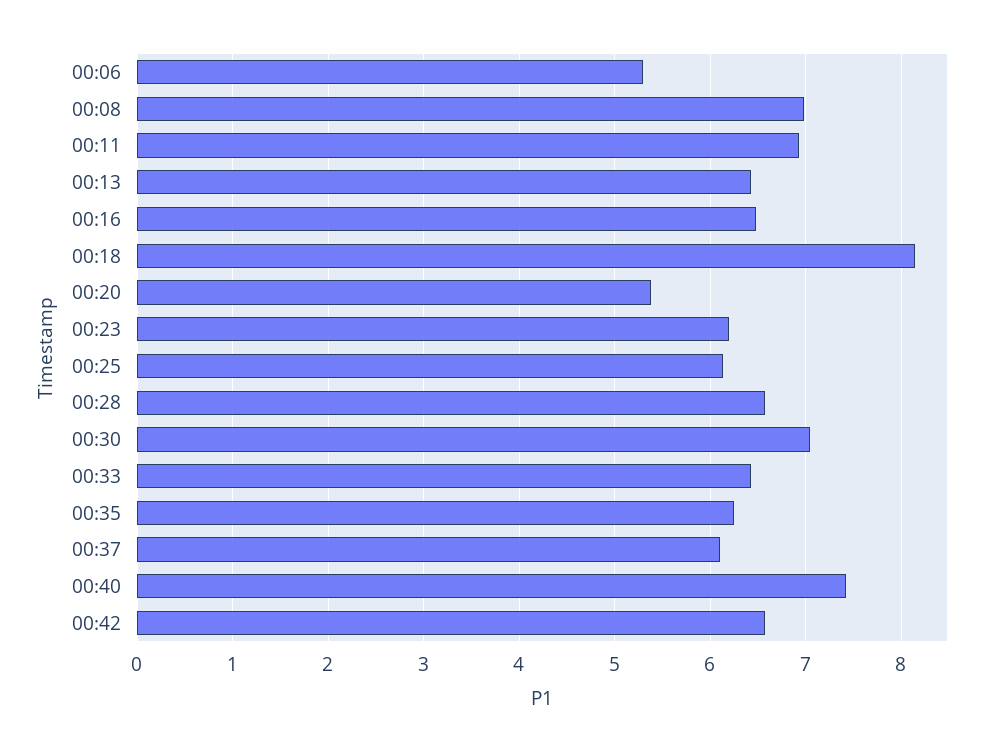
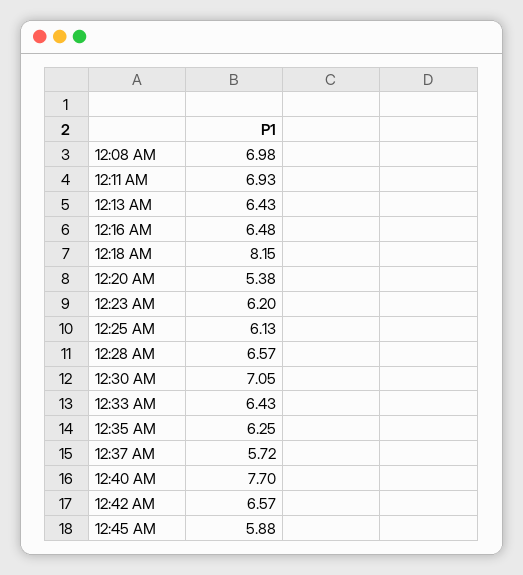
00:06: 5.3 -> none
00:37: 6.1 -> 5.72
00:40: 7.4 -> 7.7
12:45 AM: none -> 5.88

